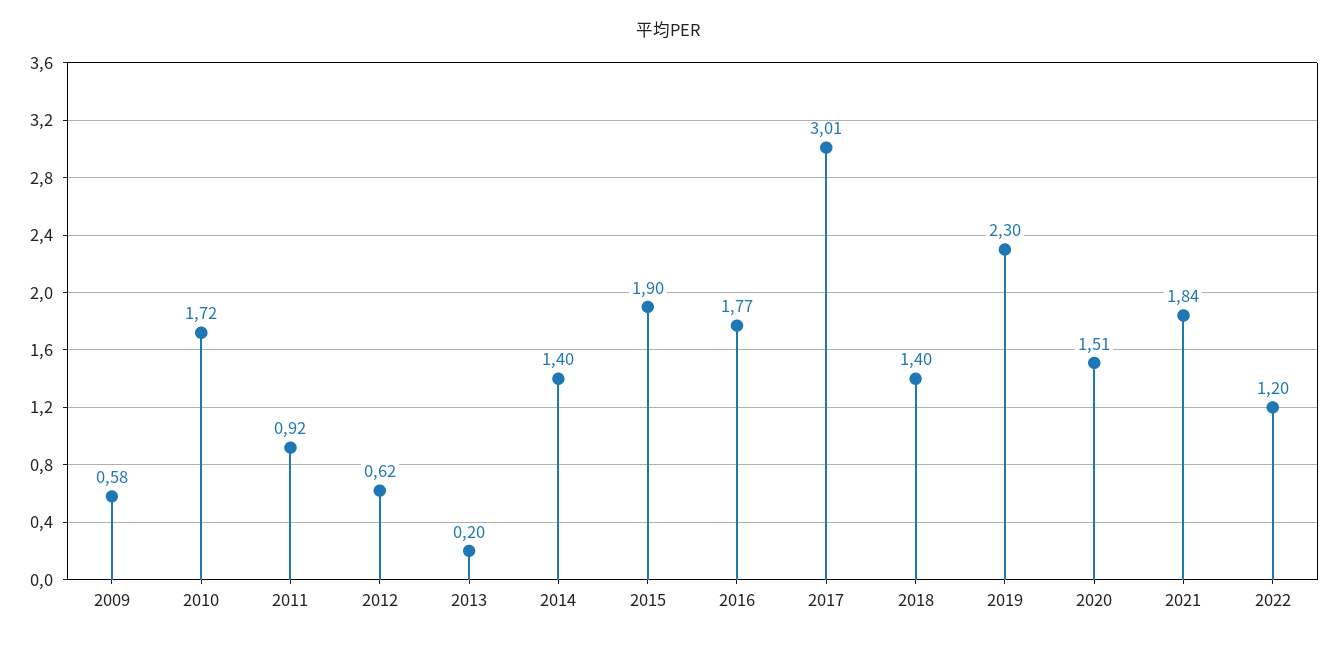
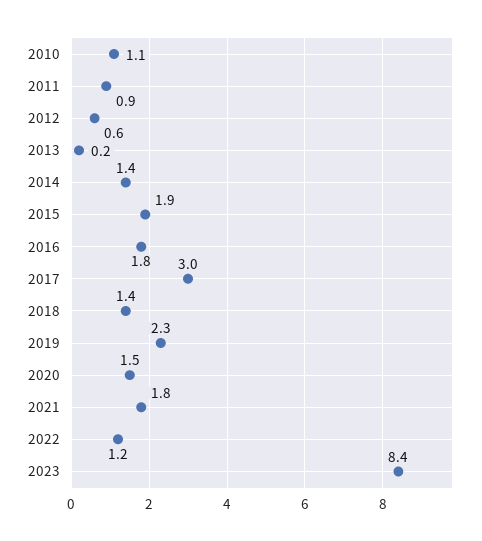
2009: 0.58 -> none
2010: 1.72 -> 1.1
2023: none -> 8.4

